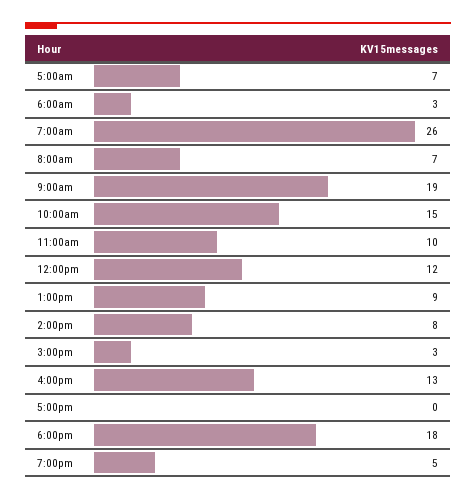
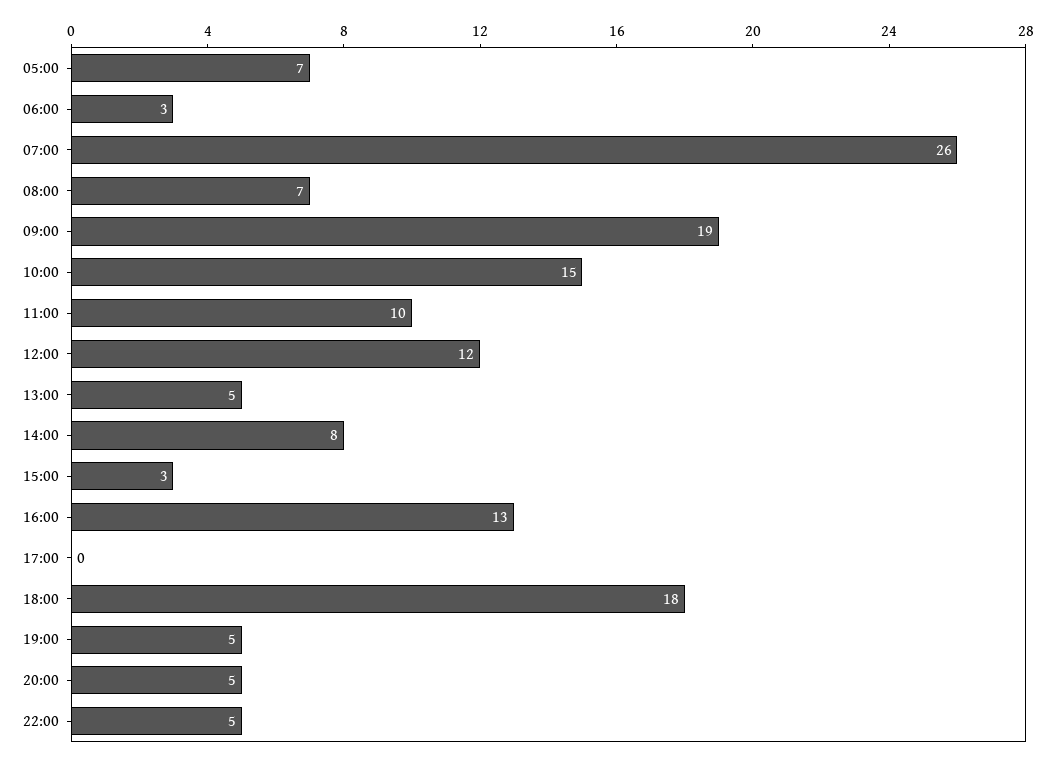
1:00pm: 9 -> 5
20:00: none -> 5
22:00: none -> 5

